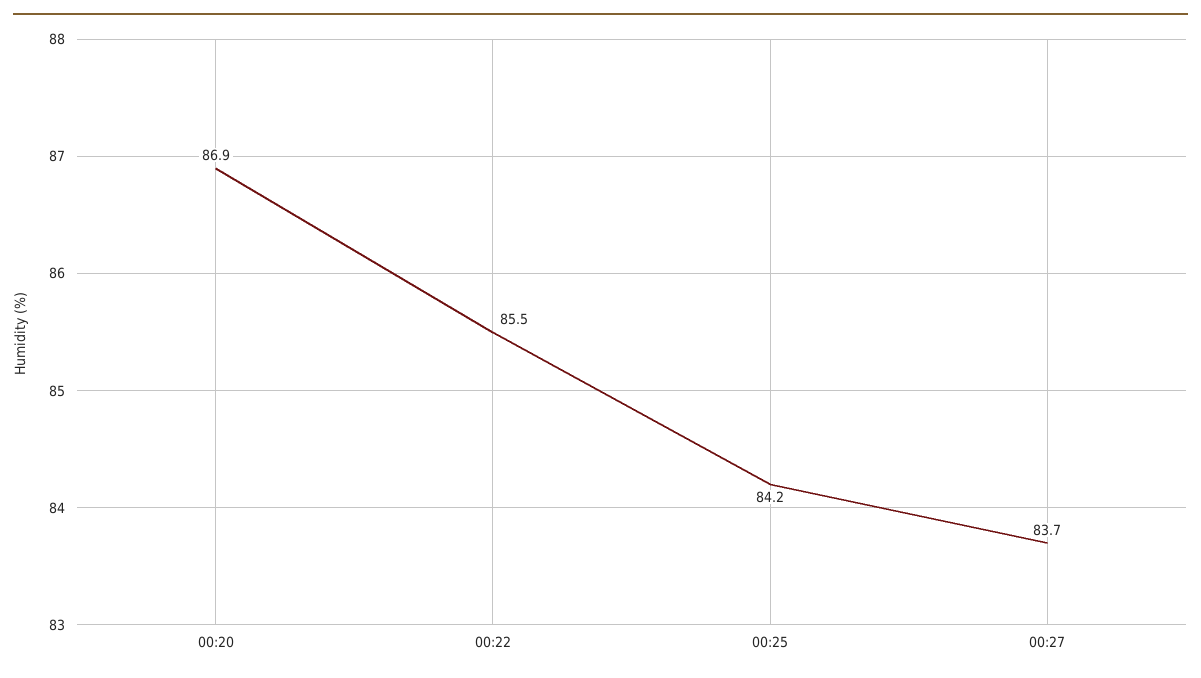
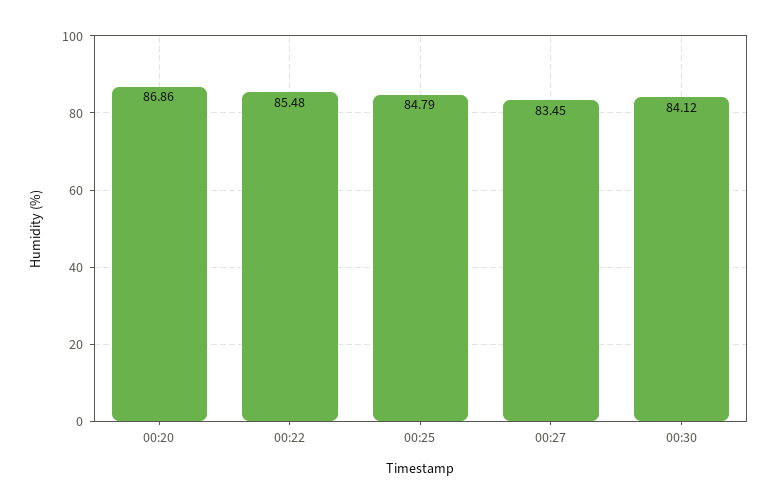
00:25: 84.2 -> 84.79
00:27: 83.7 -> 83.45
00:30: none -> 84.12

